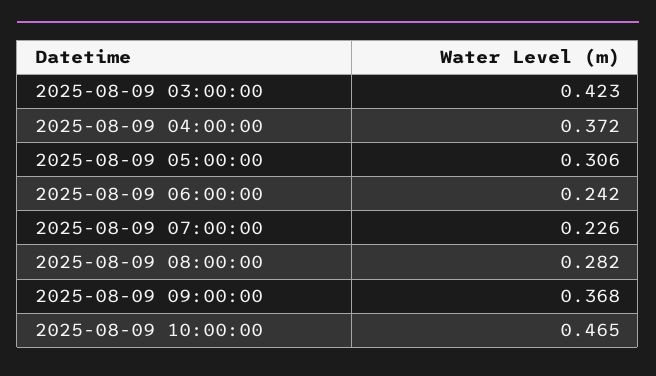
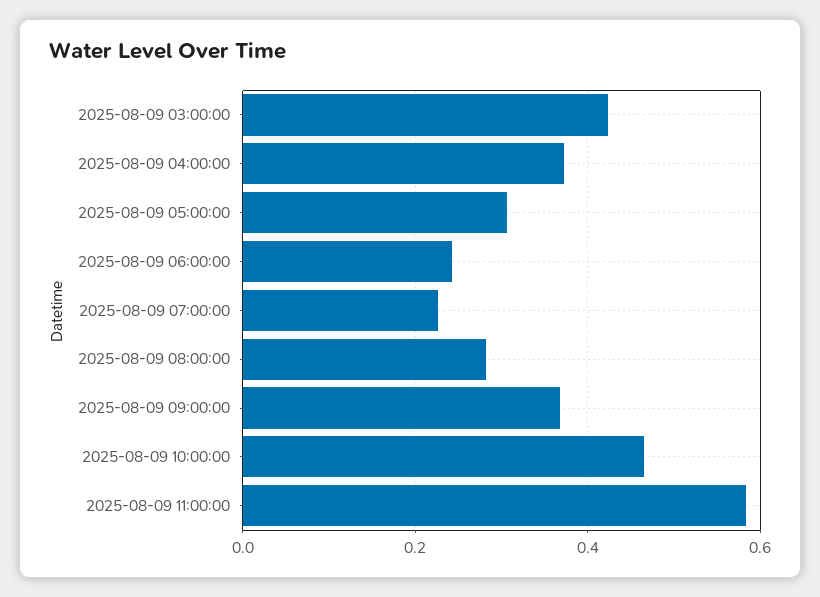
2025-08-09 11:00:00: none -> 0.58

